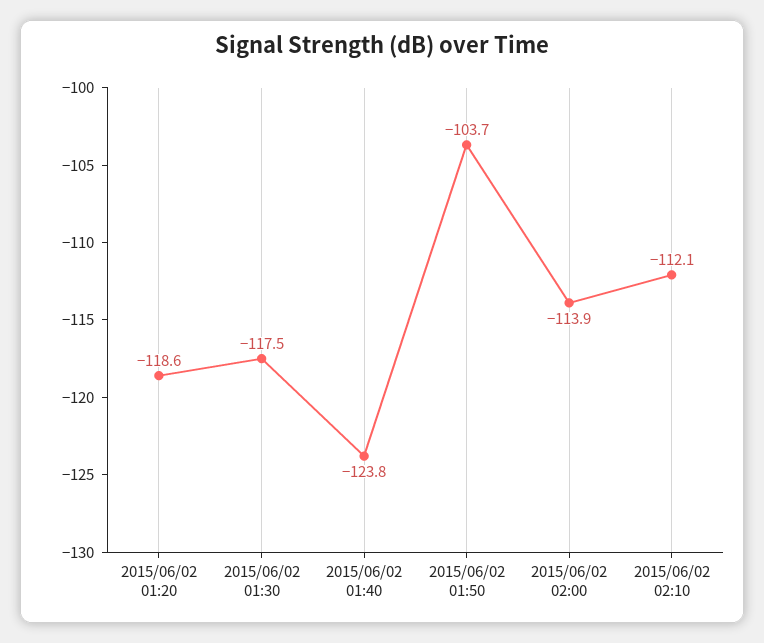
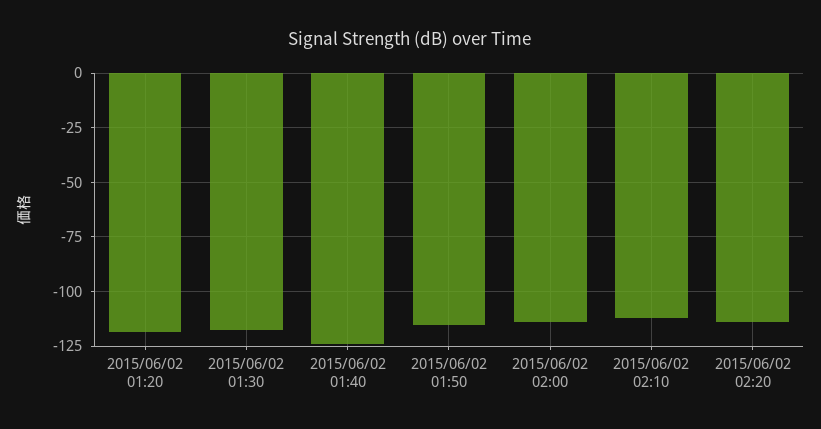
2015/06/02 01:50: -103.7 -> -115
2015/06/02 02:20: none -> -115

